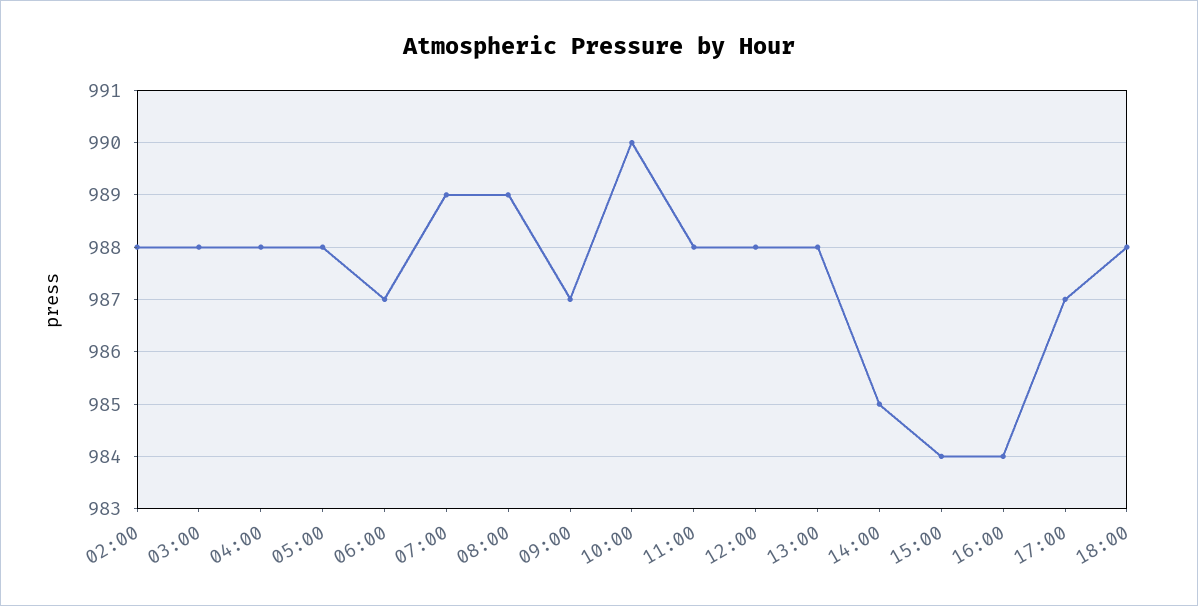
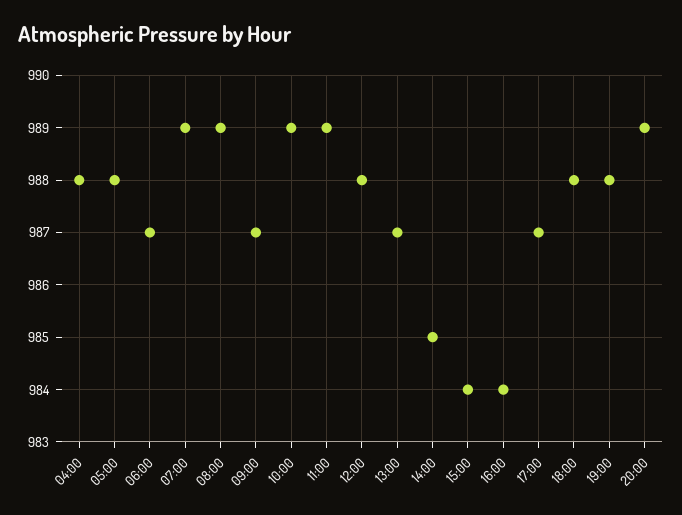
02:00: 988 -> none
03:00: 988 -> none
10:00: 990 -> 989
11:00: 988 -> 989
13:00: 988 -> 987
19:00: none -> 988
20:00: none -> 989

